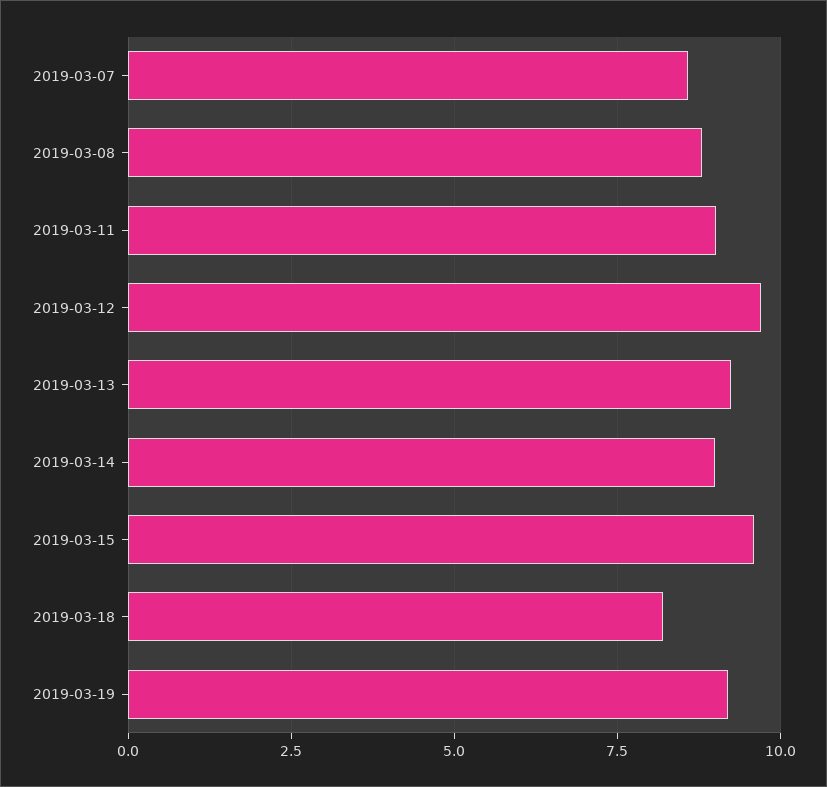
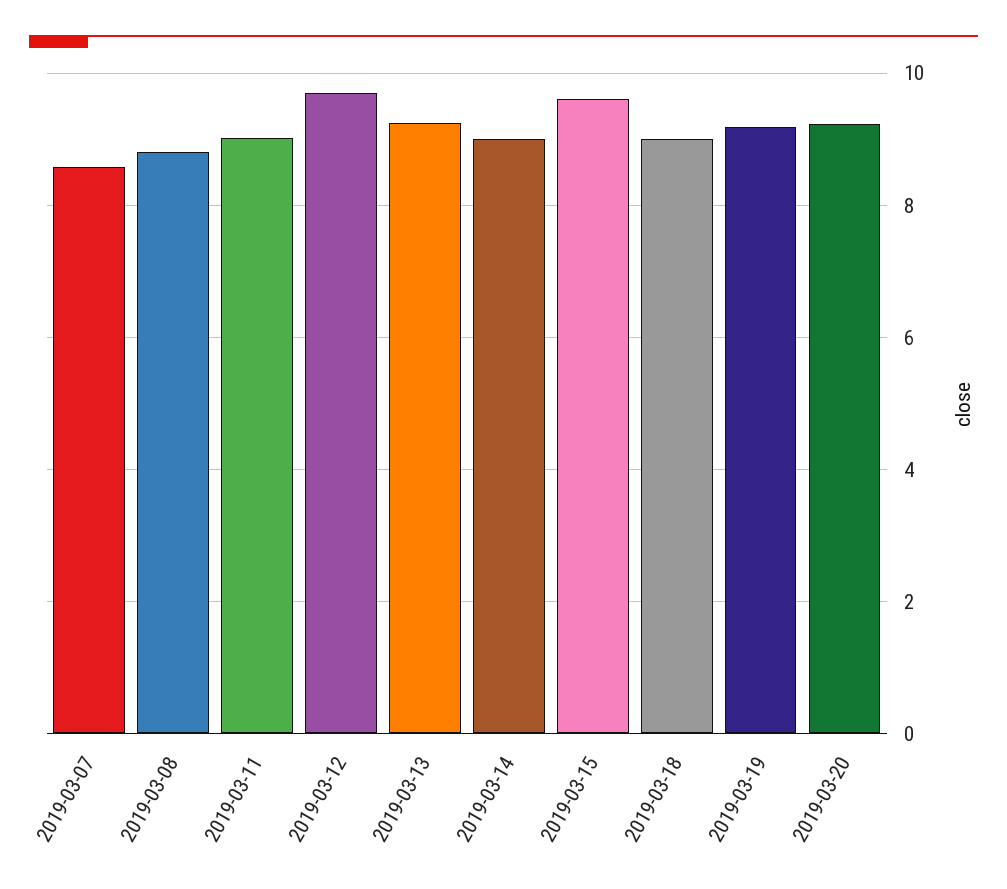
2019-03-18: 8.25 -> 9
2019-03-20: none -> 9.2

